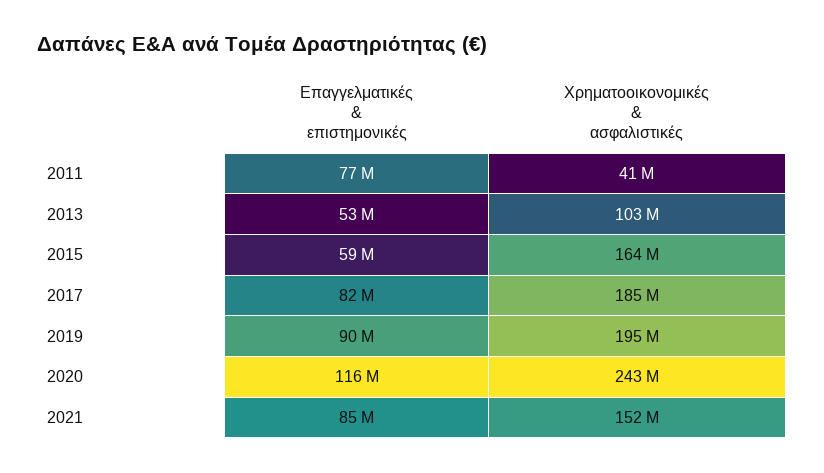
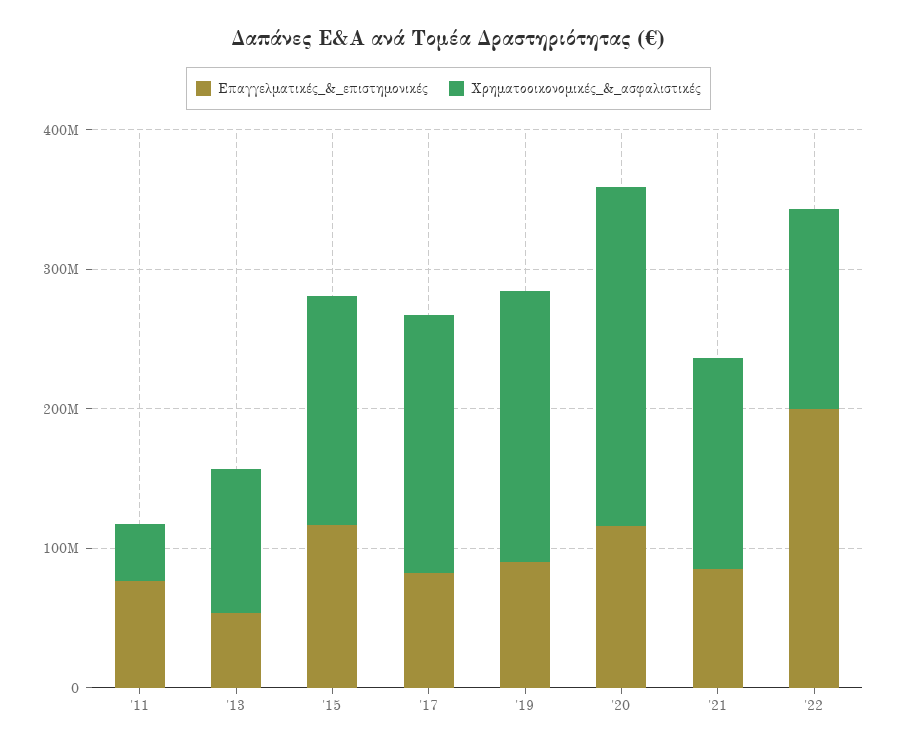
Επαγγελματικές & επιστημονικές, 2015: 59000000 -> 120000000
Επαγγελματικές & επιστημονικές, '22: none -> 200000000
Χρηματοοικονομικές & ασφαλιστικές, '22: none -> 140000000

